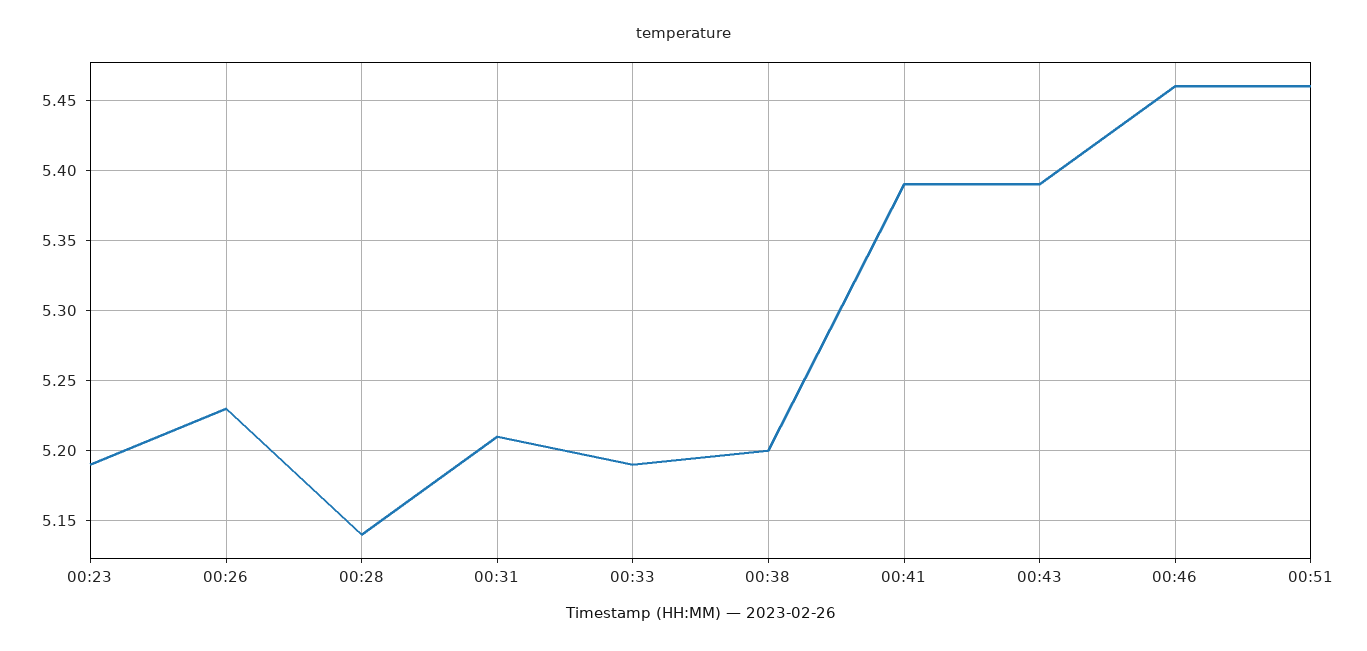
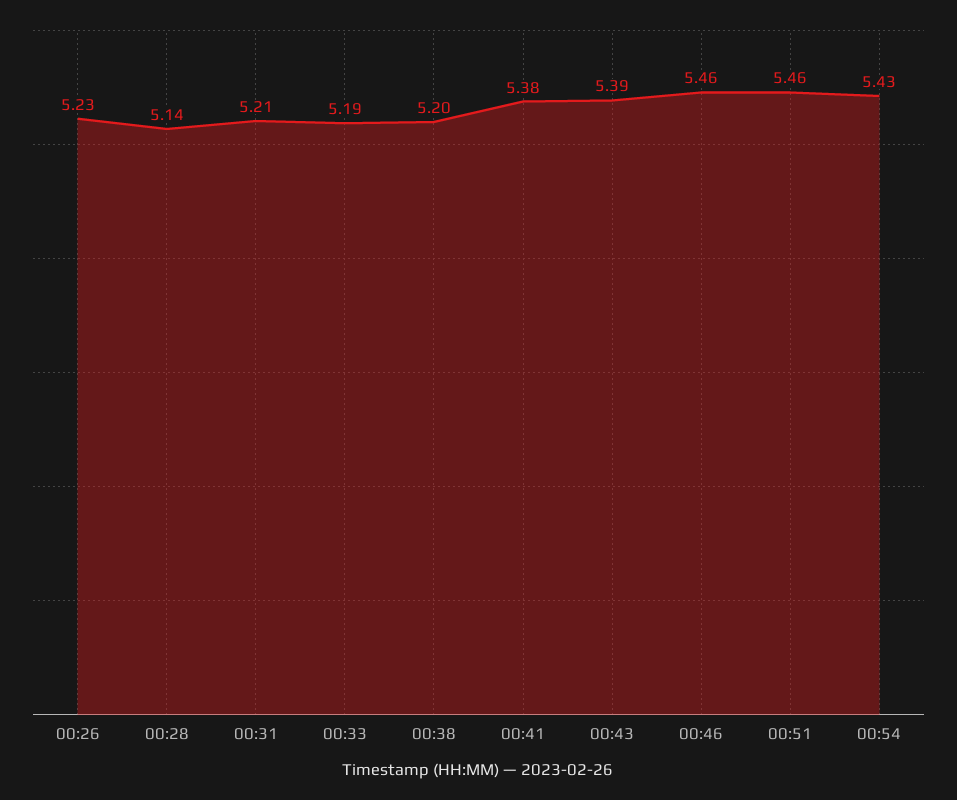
00:23: 5.19 -> none
00:41: 5.39 -> 5.38
00:54: none -> 5.43

